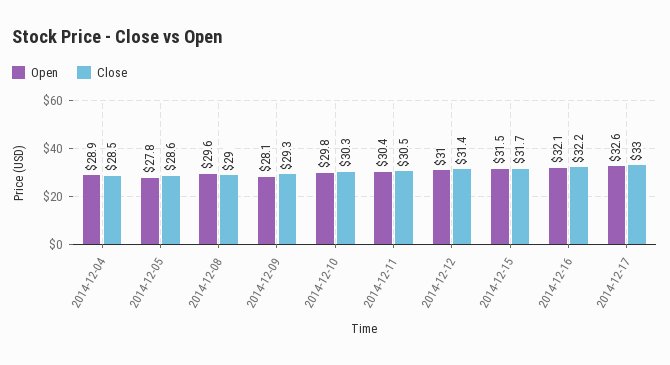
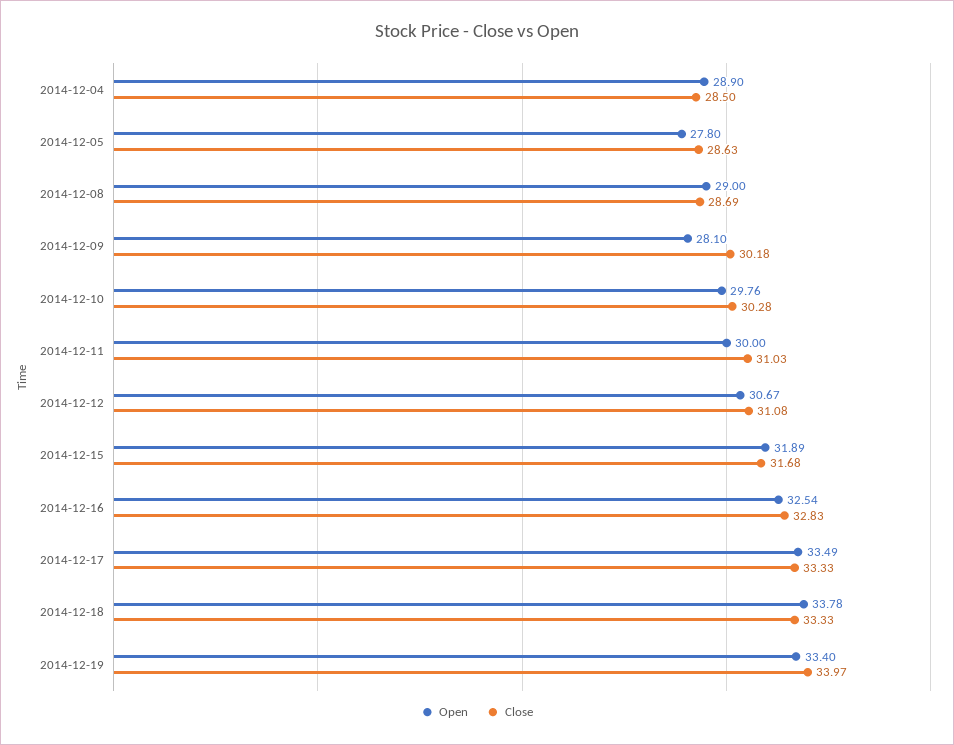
Open, 2014-12-08: 29.6 -> 29
Close, 2014-12-08: 29 -> 28.69
Close, 2014-12-09: 29.3 -> 30.18
Open, 2014-12-11: 30.4 -> 30
Close, 2014-12-11: 30.5 -> 31.03
Open, 2014-12-12: 31 -> 30.67
Close, 2014-12-12: 31.4 -> 31.08
Open, 2014-12-15: 31.5 -> 31.89
Open, 2014-12-16: 32.1 -> 32.54
Close, 2014-12-16: 32.2 -> 32.83
Open, 2014-12-17: 32.6 -> 33.49
Close, 2014-12-17: 33 -> 33.33
Open, 2014-12-18: none -> 33.78
Close, 2014-12-18: none -> 33.33
Open, 2014-12-19: none -> 33.4
Close, 2014-12-19: none -> 33.97

